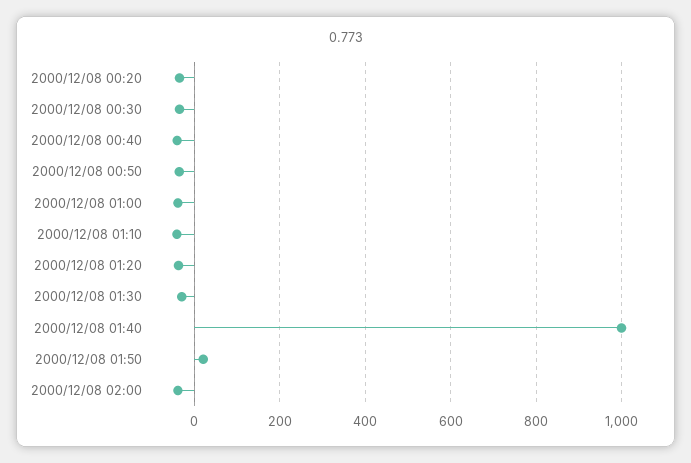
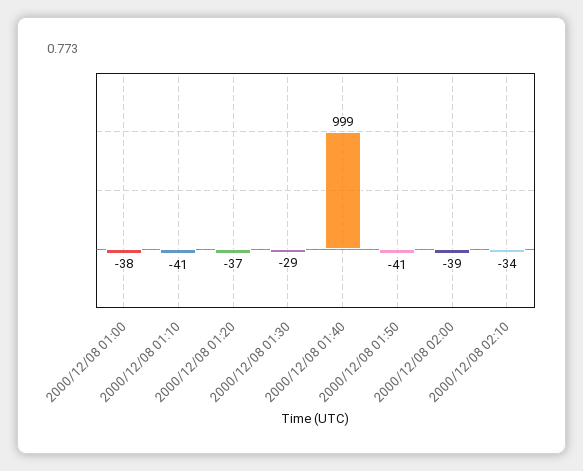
2000/12/08 00:20: -40 -> none
2000/12/08 00:30: -40 -> none
2000/12/08 00:40: -40 -> none
2000/12/08 00:50: -40 -> none
2000/12/08 01:50: 20 -> -41
2000/12/08 02:10: none -> -34

